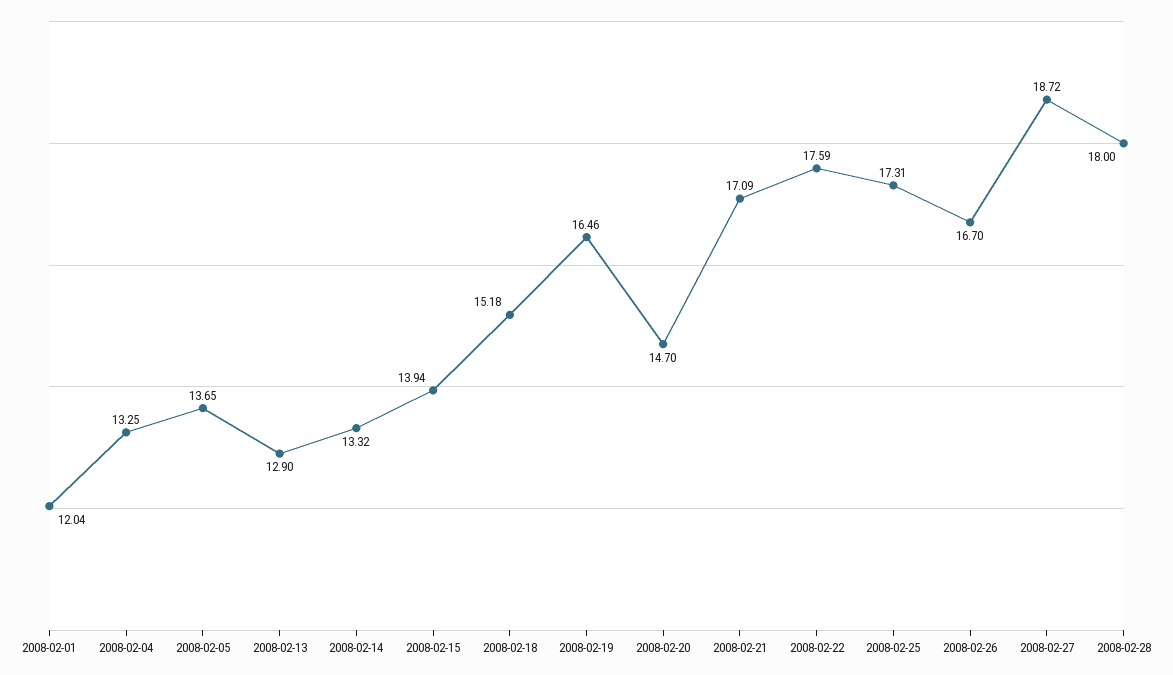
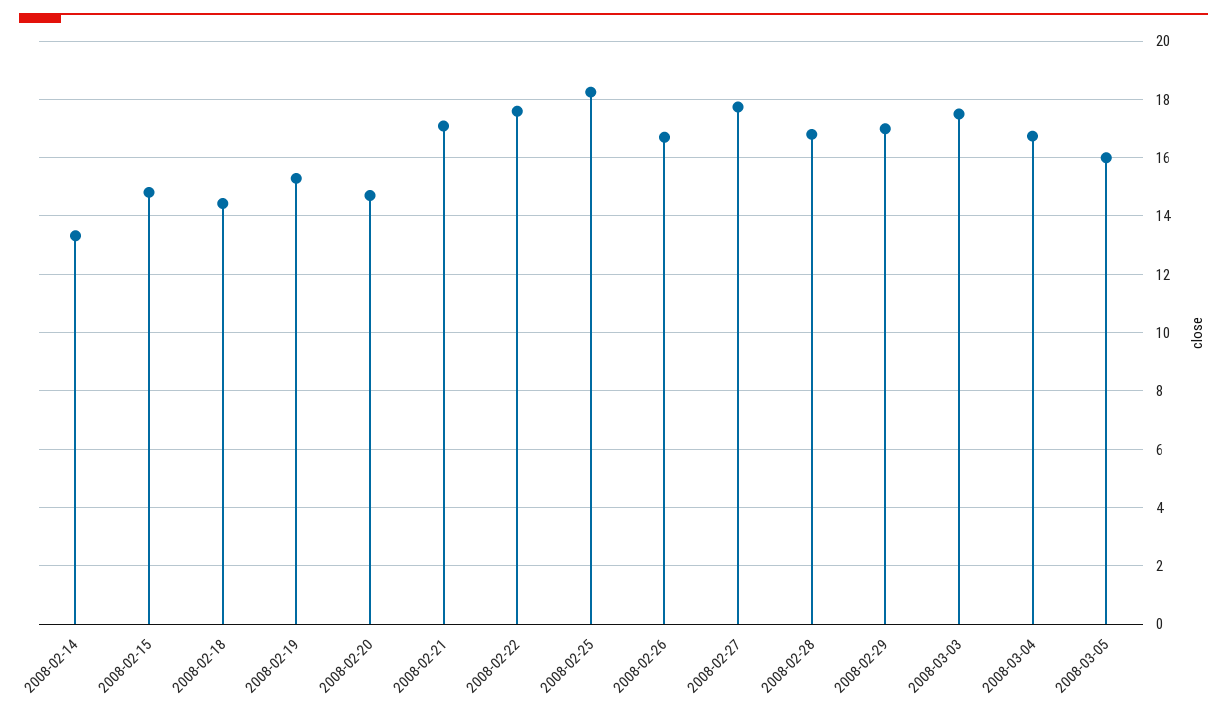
2008-02-01: 12.04 -> none
2008-02-04: 13.25 -> none
2008-02-05: 13.65 -> none
2008-02-13: 12.9 -> none
2008-02-15: 13.94 -> 14.75
2008-02-18: 15.18 -> 14.5
2008-02-19: 16.46 -> 15.25
2008-02-25: 17.31 -> 18.25
2008-02-27: 18.72 -> 17.75
2008-02-28: 18 -> 16.75
2008-02-29: none -> 17
2008-03-03: none -> 17.5
2008-03-04: none -> 16.75
2008-03-05: none -> 16

